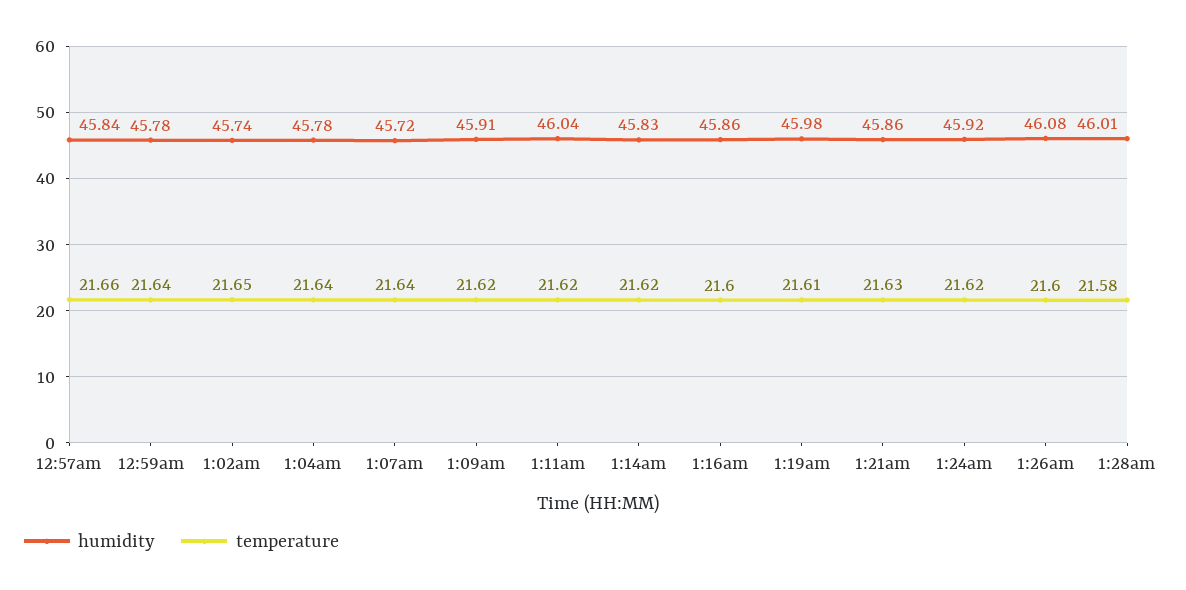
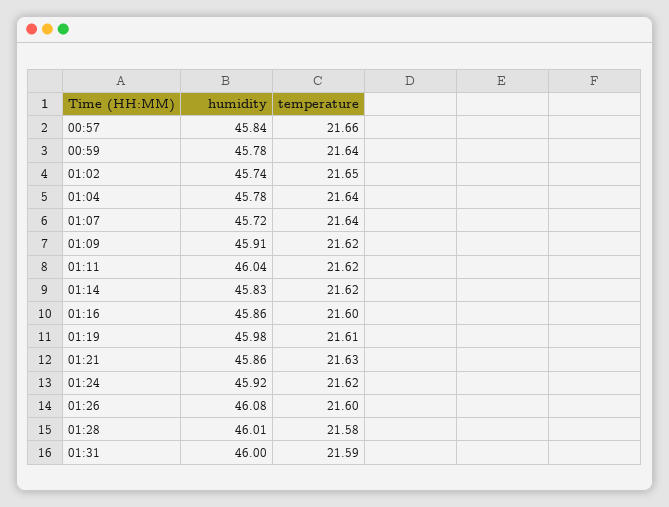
humidity, 01:31: none -> 46
temperature, 01:31: none -> 21.59

